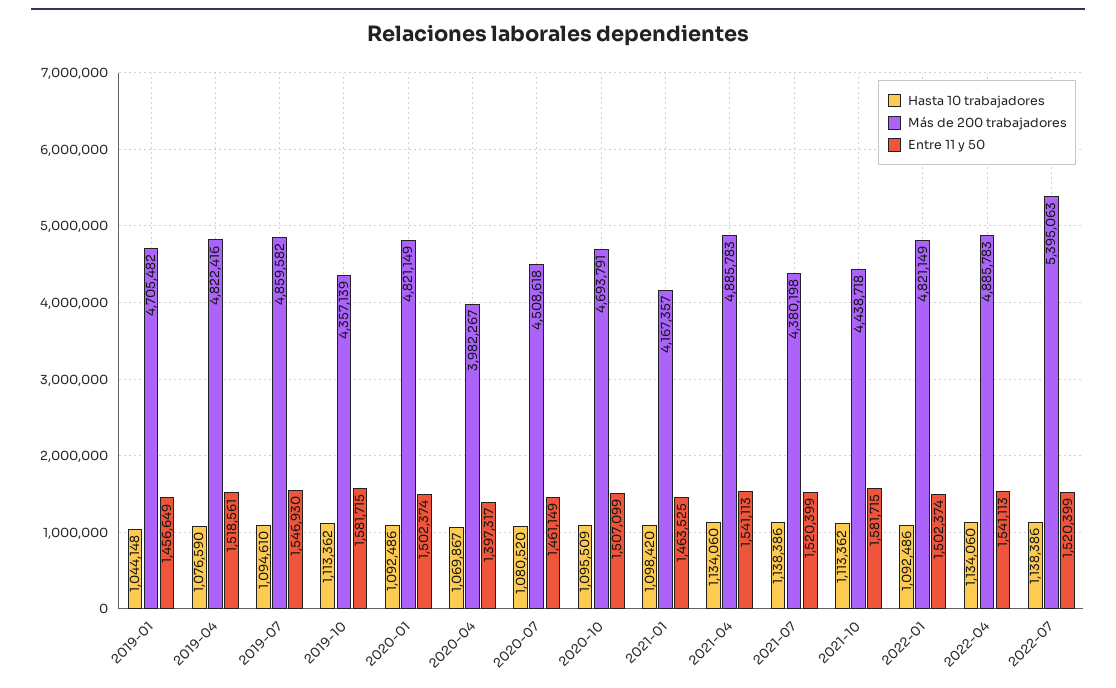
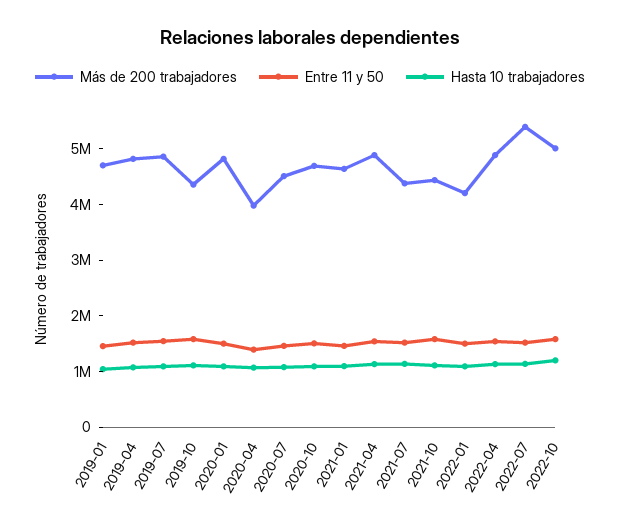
Más de 200 trabajadores, 2021-01: 4167357 -> 4600000
Más de 200 trabajadores, 2022-01: 4821149 -> 4200000
Más de 200 trabajadores, 2022-10: none -> 5000000
Entre 11 y 50, 2022-10: none -> 1600000
Hasta 10 trabajadores, 2022-10: none -> 1200000

